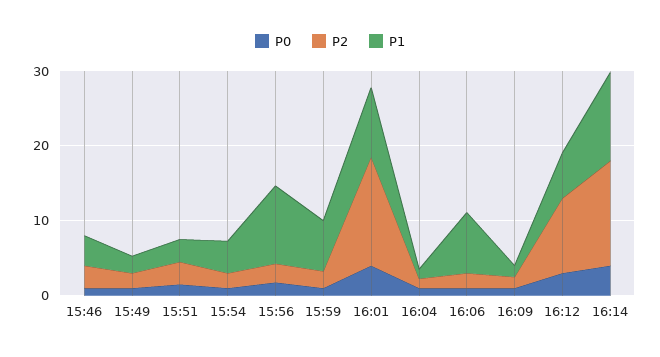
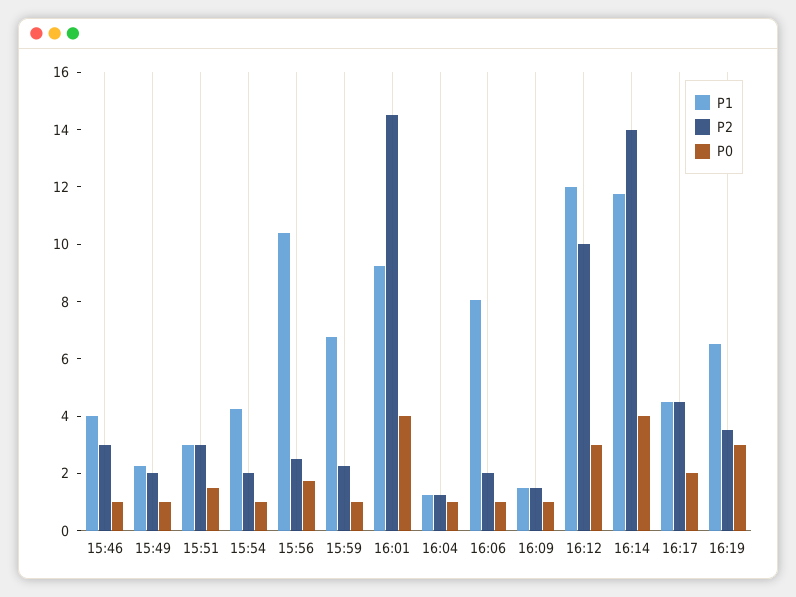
P1, 16:12: 6 -> 12
P1, 16:17: none -> 4.5
P2, 16:17: none -> 4.5
P0, 16:17: none -> 2
P1, 16:19: none -> 6.5
P2, 16:19: none -> 3.5
P0, 16:19: none -> 3

